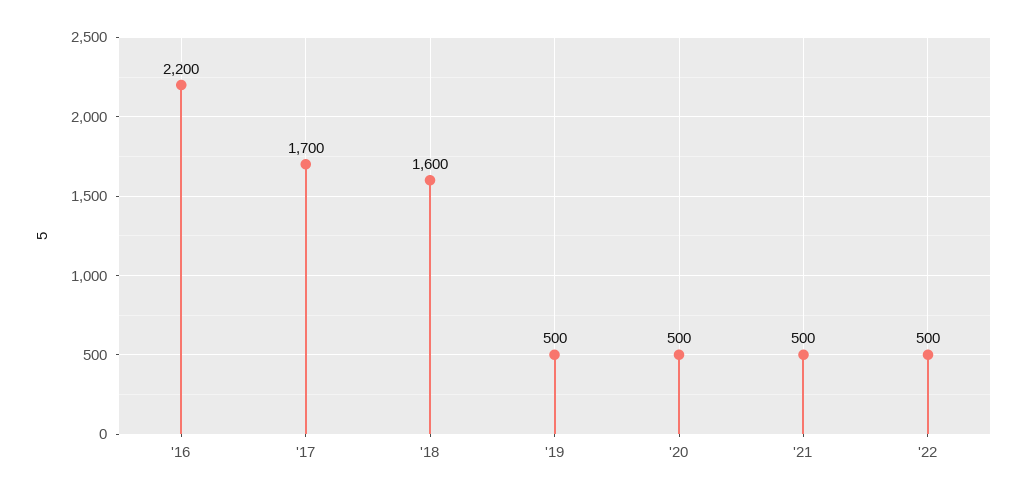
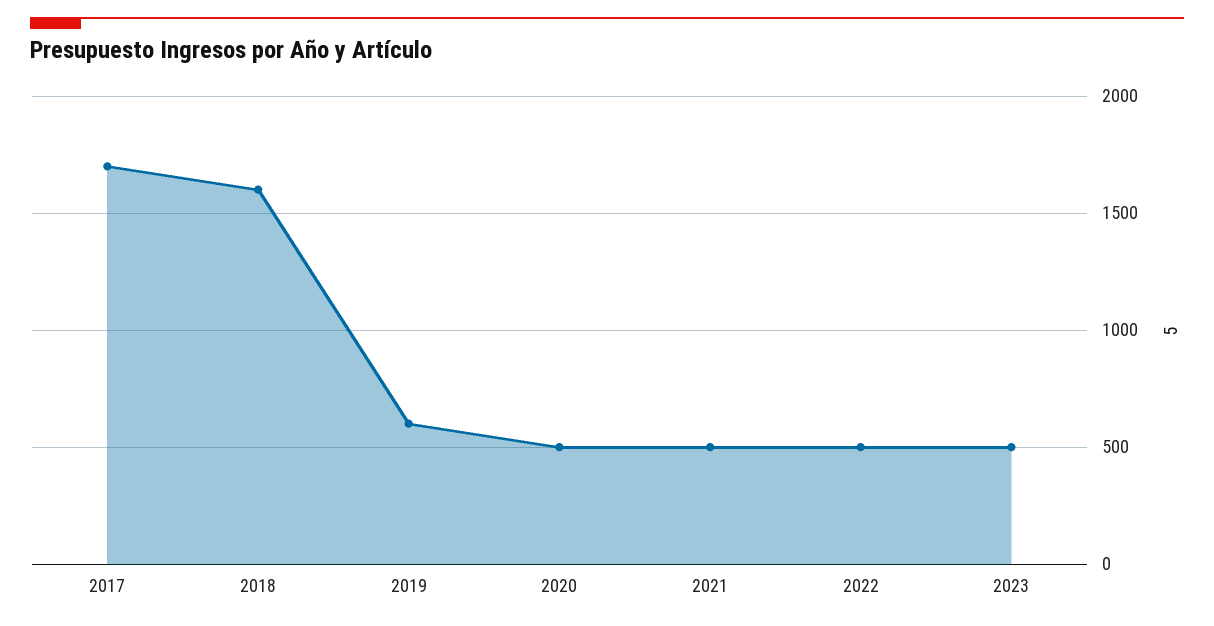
'16: 2200 -> none
'19: 500 -> 600
2023: none -> 500

